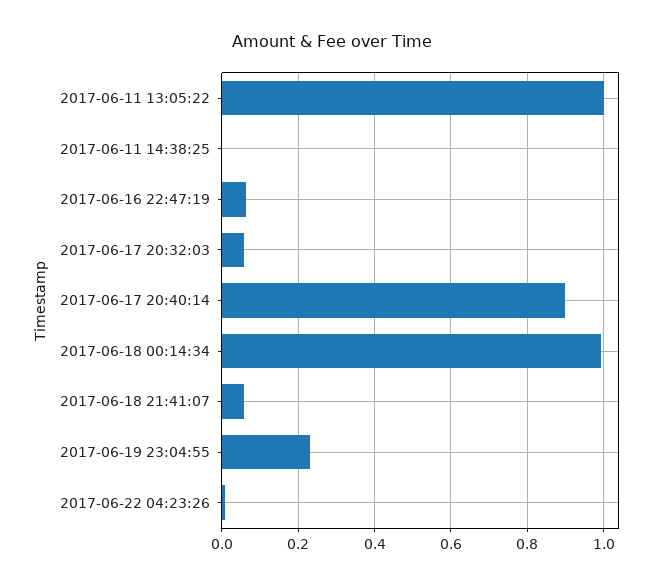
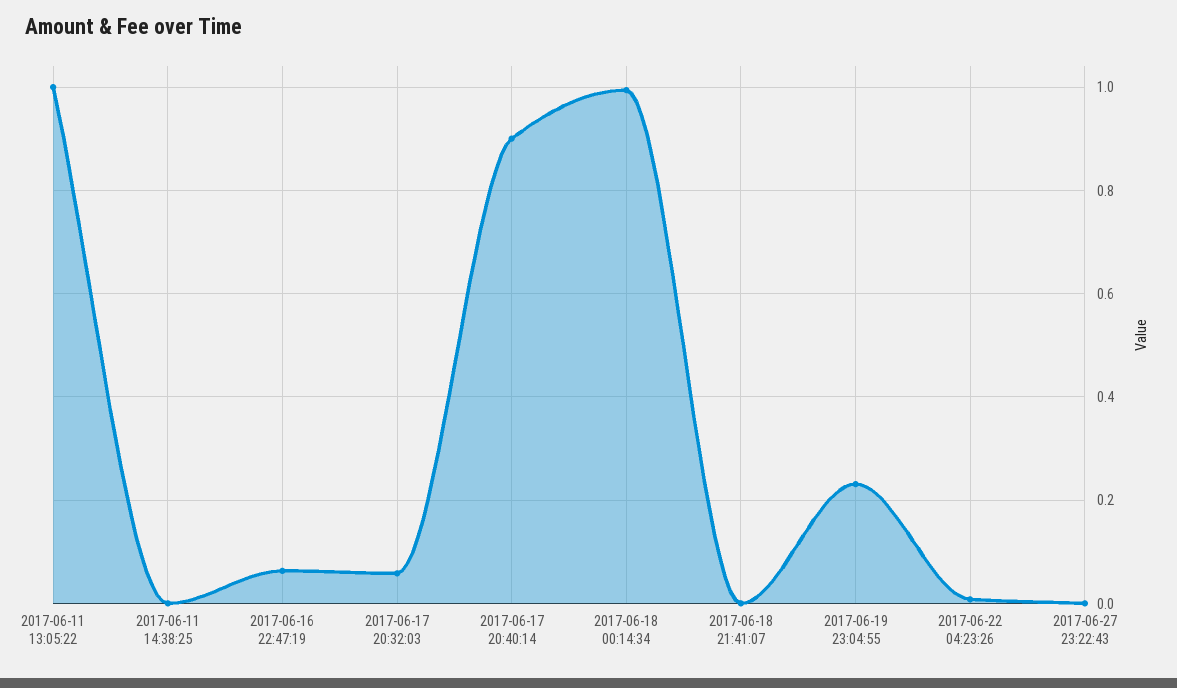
2017-06-18 21:41:07: 0.06 -> 0
2017-06-27 23:22:43: none -> 0

